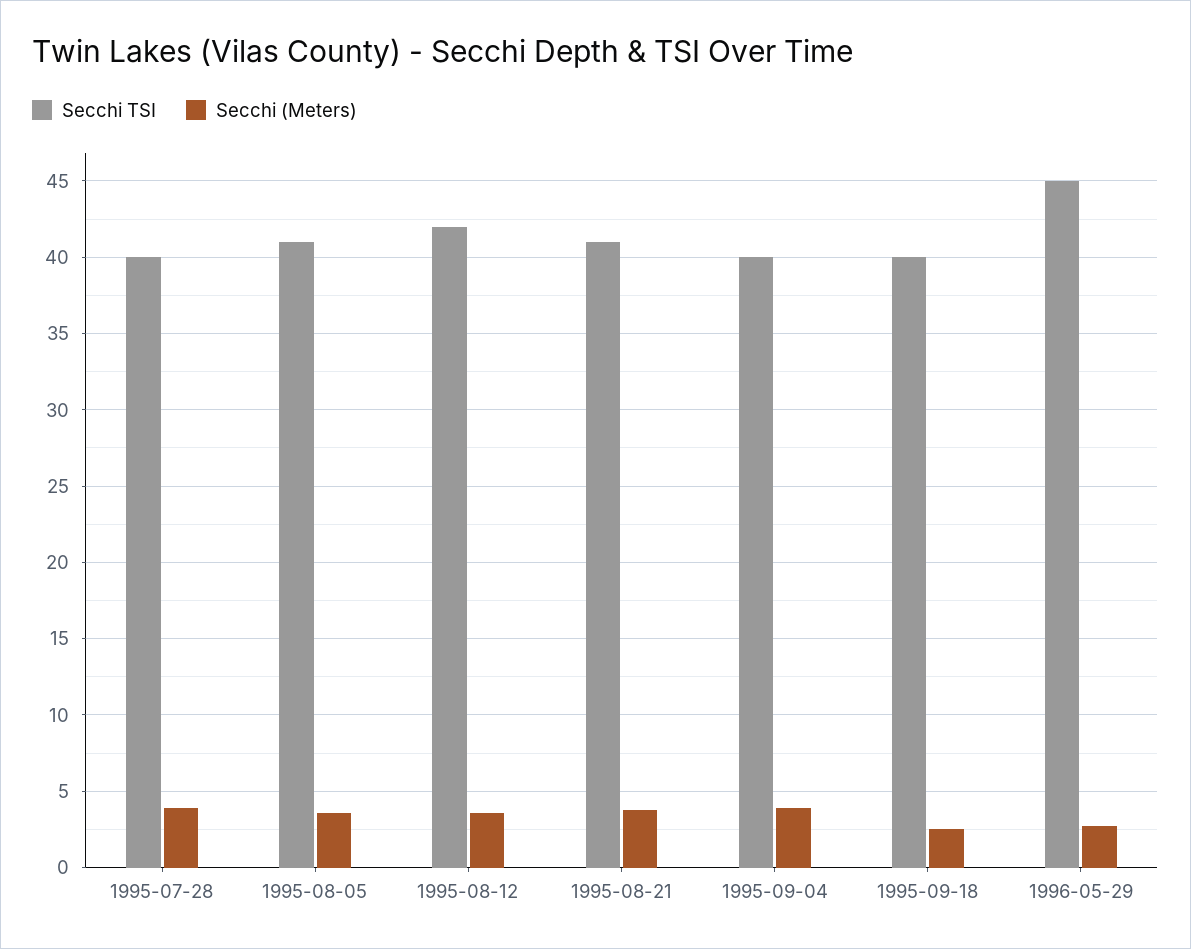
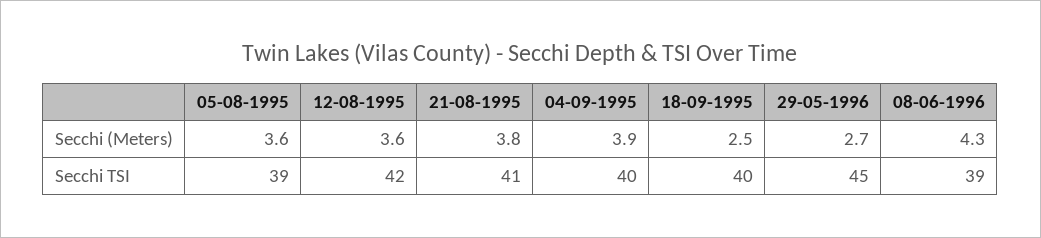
Secchi TSI, 1995-07-28: 40 -> none
Secchi (Meters), 1995-07-28: 4 -> none
Secchi TSI, 1995-08-05: 41 -> 39
Secchi (Meters), 08-06-1996: none -> 4.3
Secchi TSI, 08-06-1996: none -> 39

